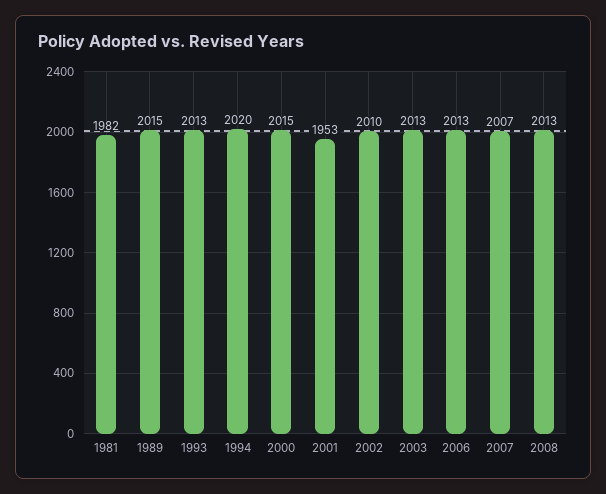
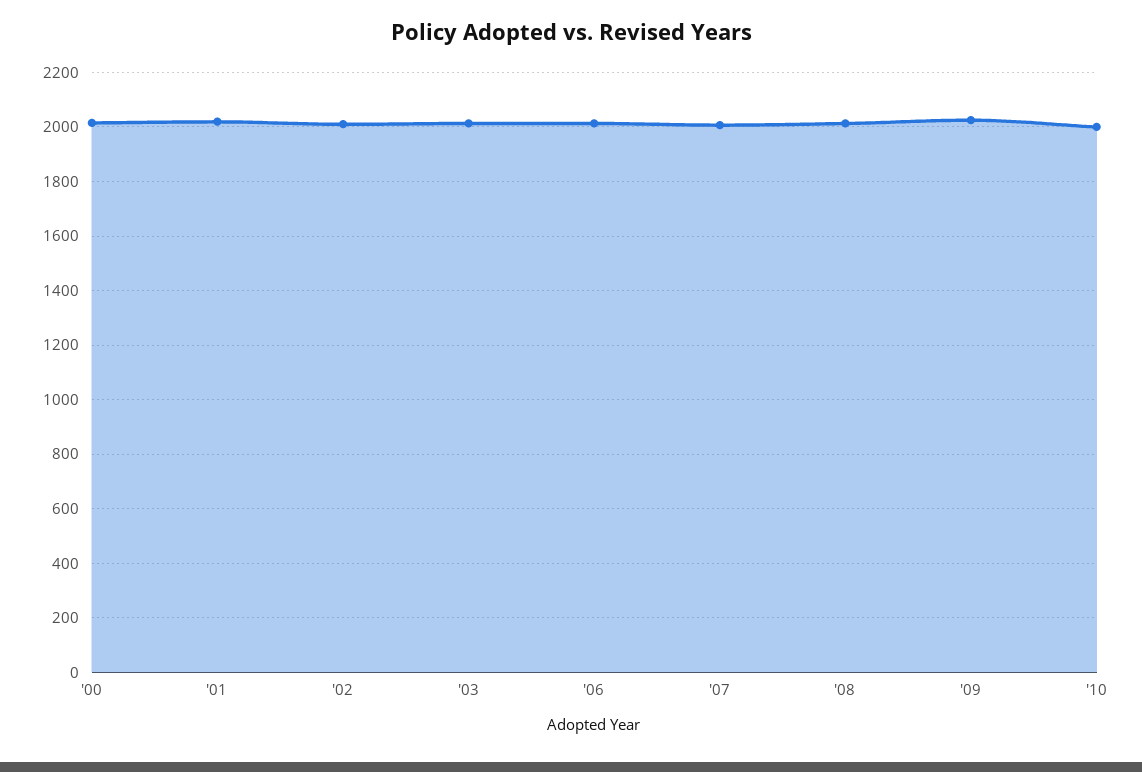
1981: 1982 -> none
1989: 2015 -> none
1993: 2013 -> none
1994: 2020 -> none
2001: 1953 -> 2025
'09: none -> 2025
'10: none -> 2000

